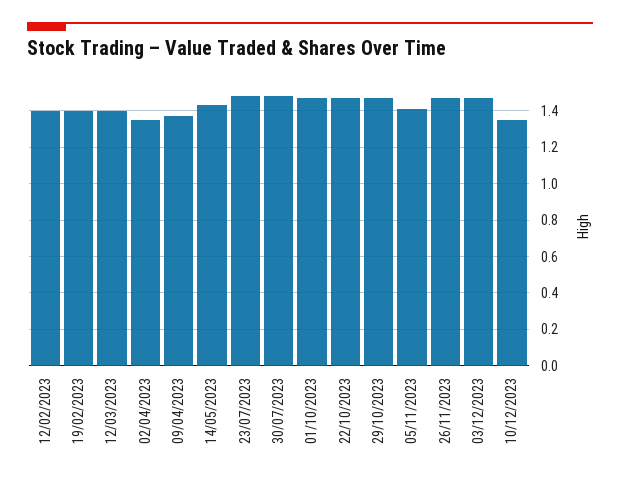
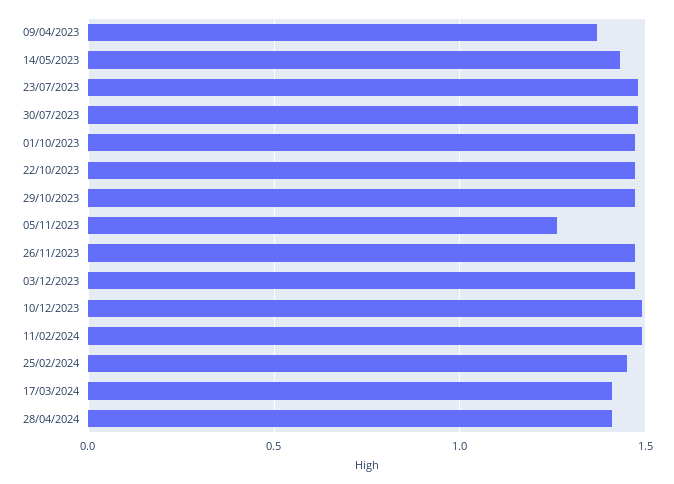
12/02/2023: 1.4 -> none
19/02/2023: 1.4 -> none
12/03/2023: 1.4 -> none
02/04/2023: 1.35 -> none
05/11/2023: 1.4 -> 1.25
10/12/2023: 1.35 -> 1.5
11/02/2024: none -> 1.5
25/02/2024: none -> 1.45
17/03/2024: none -> 1.4
28/04/2024: none -> 1.4

